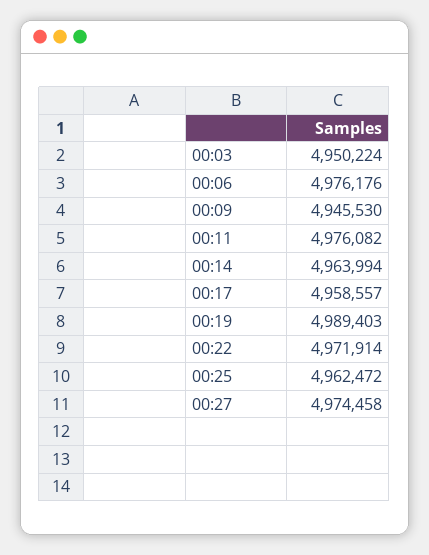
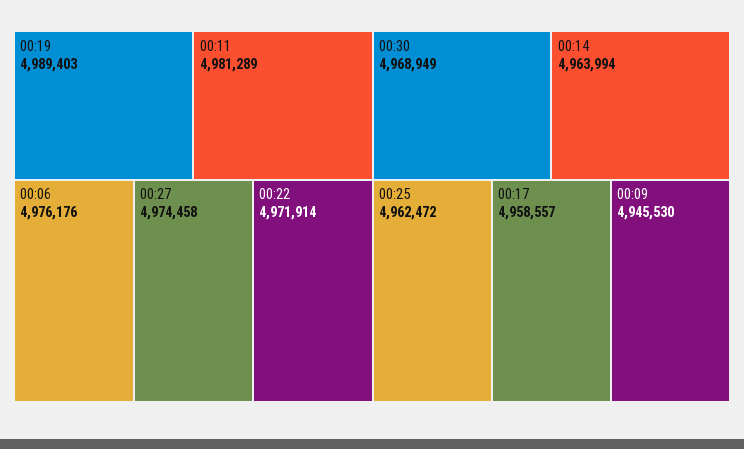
00:03: 4950224 -> none
00:11: 4976082 -> 4981289
00:30: none -> 4968949

